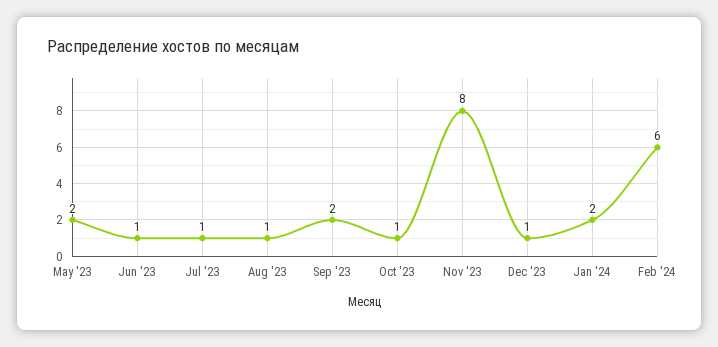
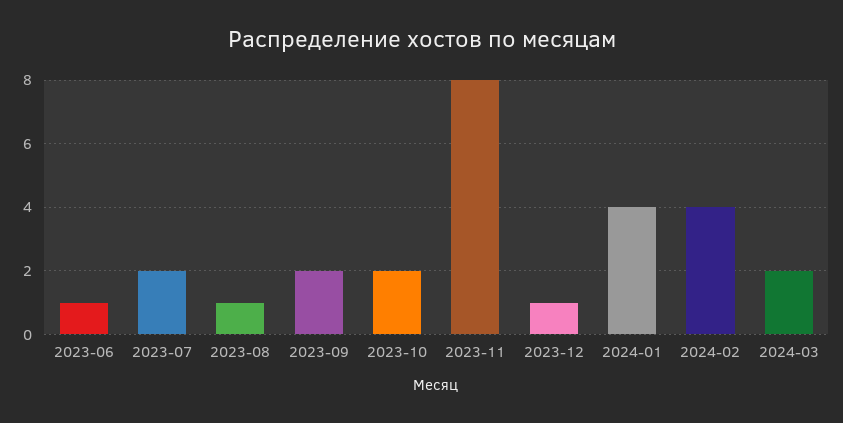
May '23: 2 -> none
Jul '23: 1 -> 2
Oct '23: 1 -> 2
Jan '24: 2 -> 4
Feb '24: 6 -> 4
2024-03: none -> 2

